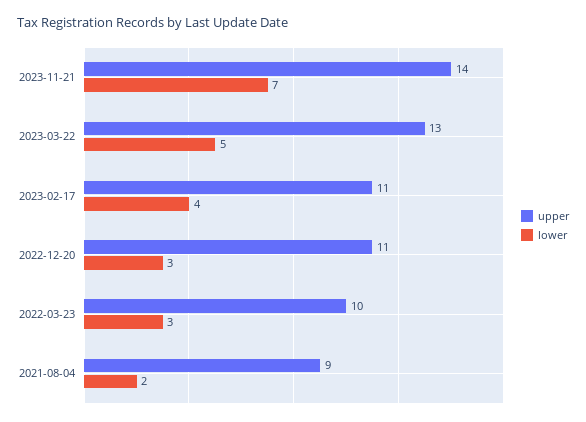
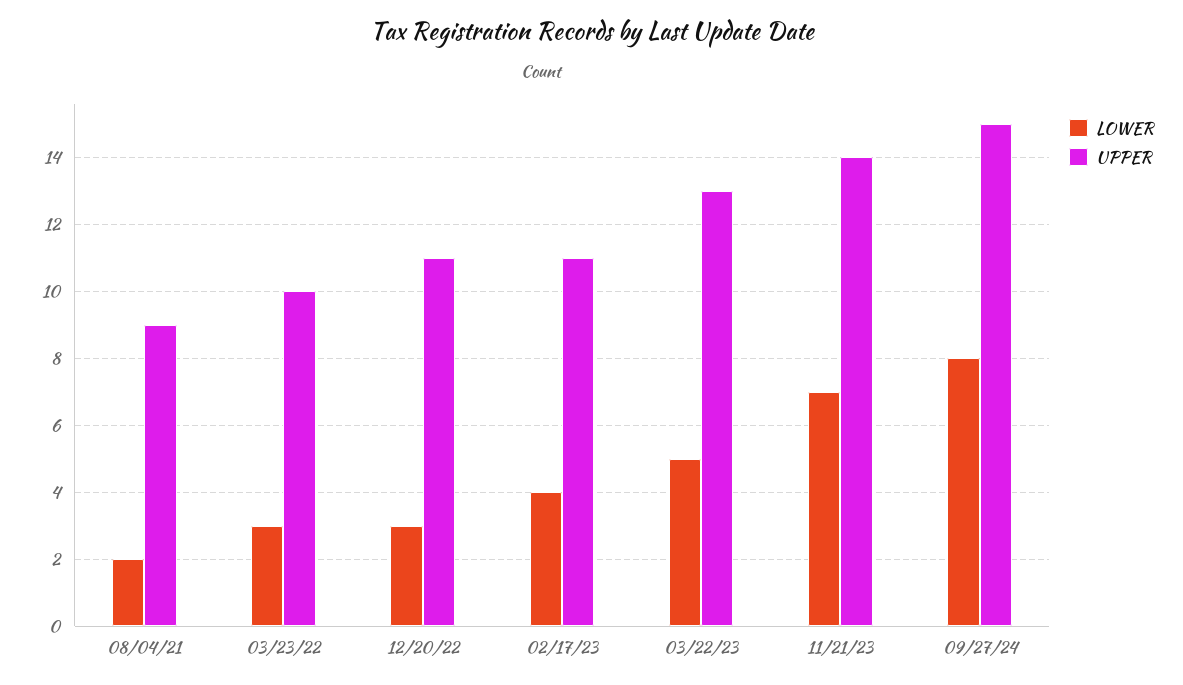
lower, 09/27/24: none -> 8
upper, 09/27/24: none -> 15

